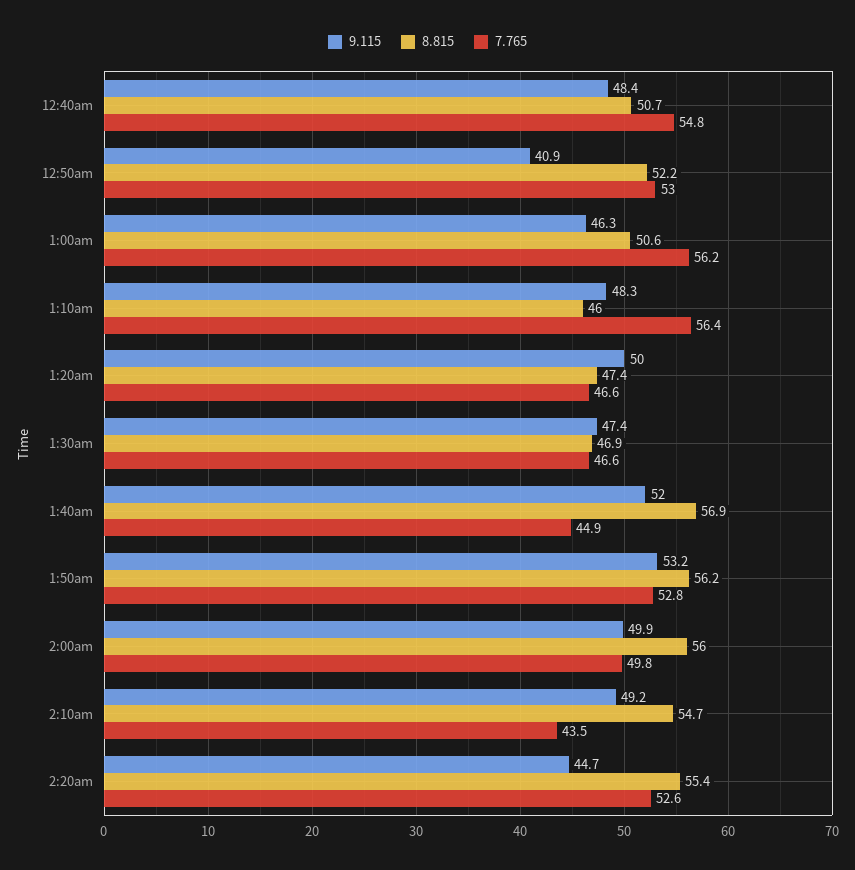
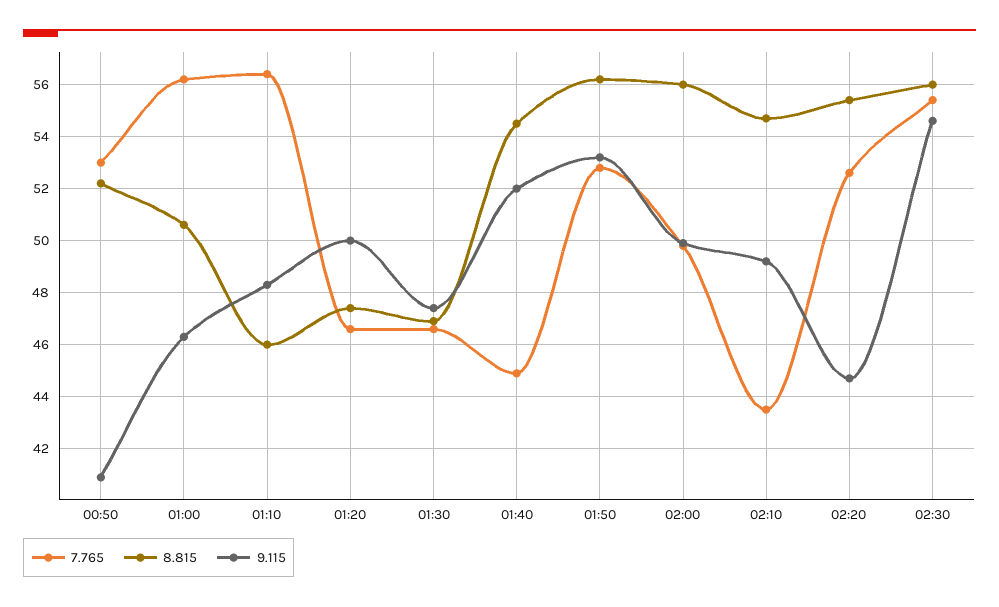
9.115, 12:40am: 48.4 -> none
8.815, 12:40am: 50.7 -> none
7.765, 12:40am: 54.8 -> none
8.815, 1:40am: 56.9 -> 54.5
7.765, 02:30: none -> 55.5
8.815, 02:30: none -> 56
9.115, 02:30: none -> 54.5

